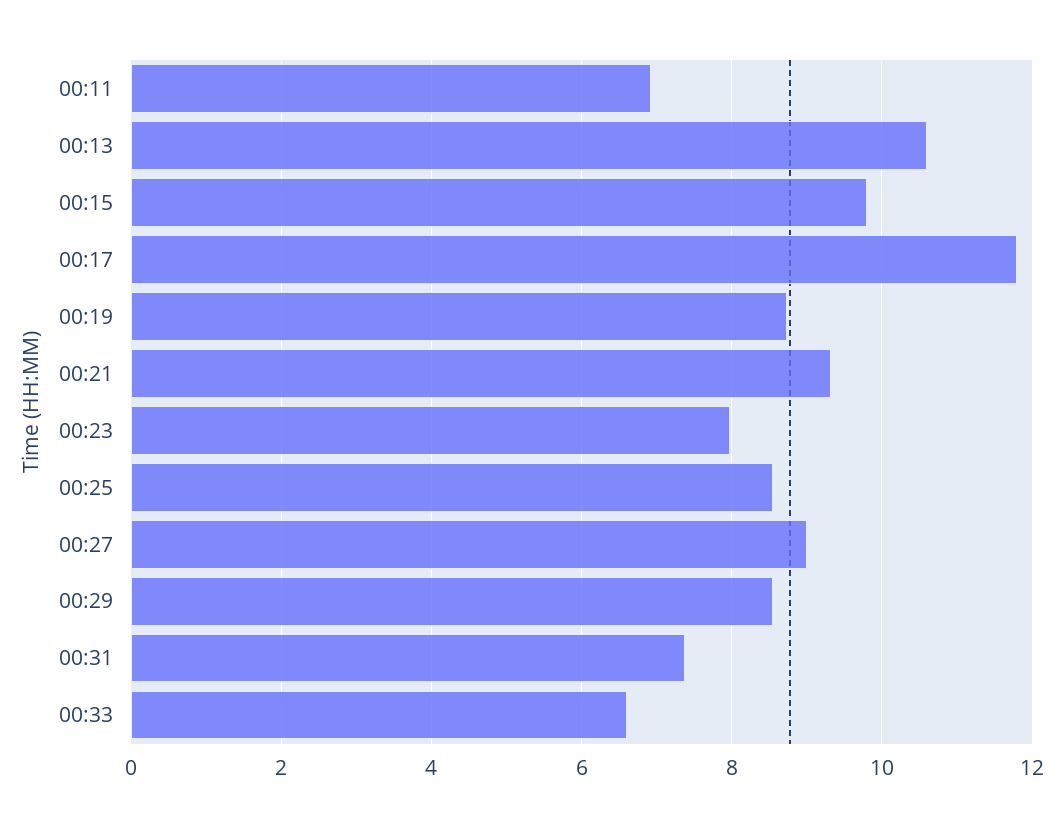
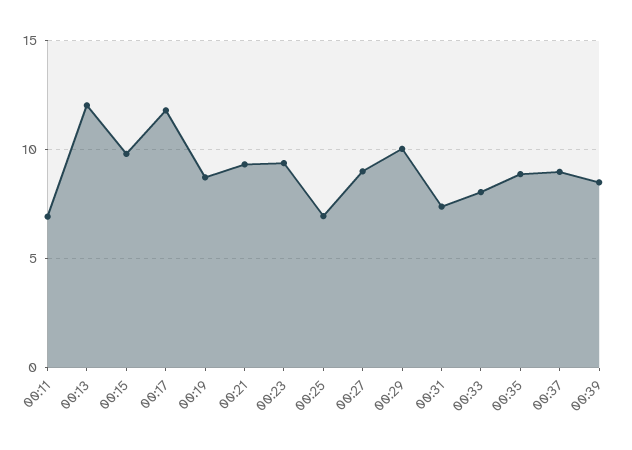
00:13: 10.6 -> 12
00:23: 8 -> 9.5
00:25: 8.6 -> 7
00:29: 8.6 -> 10
00:33: 6.6 -> 8
00:35: none -> 9
00:37: none -> 9
00:39: none -> 8.5

